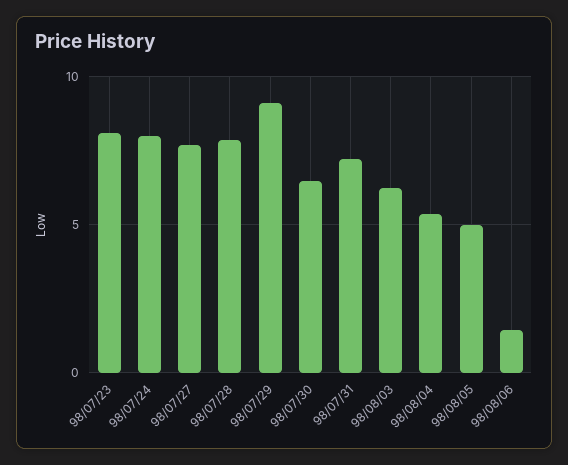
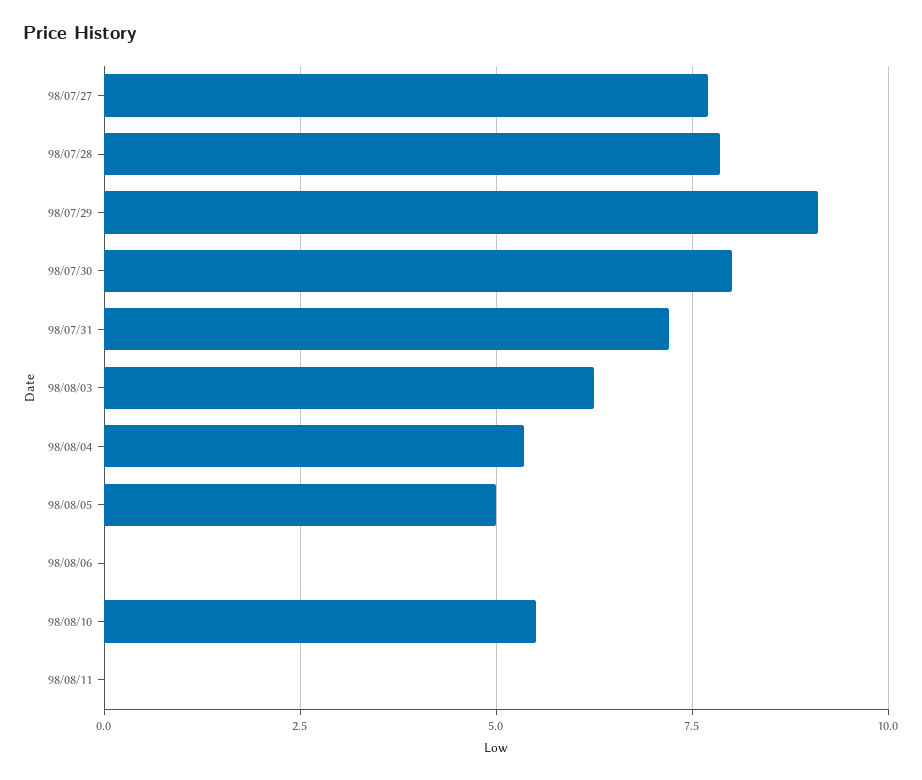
98/07/23: 8 -> none
98/07/24: 8 -> none
98/07/30: 6.5 -> 8
98/08/06: 1.5 -> 0
98/08/10: none -> 5.5
98/08/11: none -> 0

